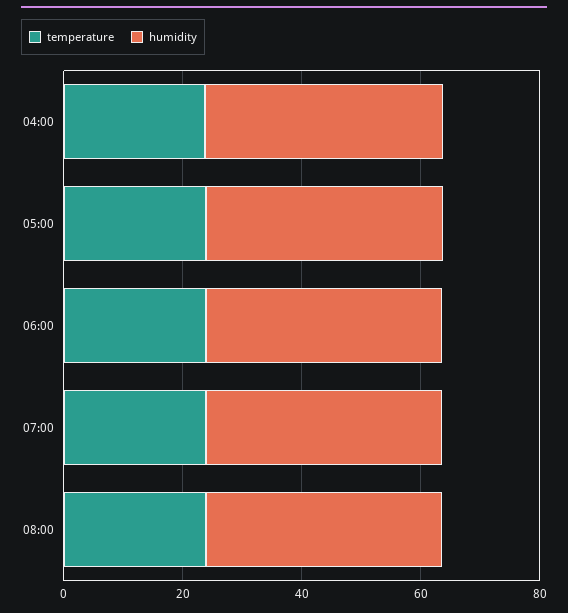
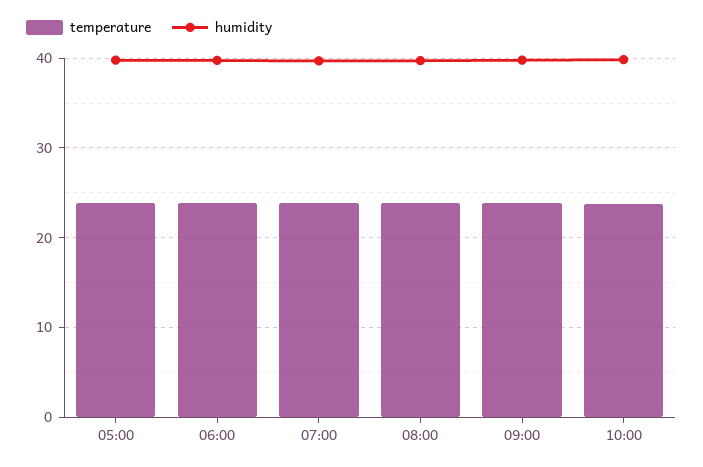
temperature, 04:00: 25 -> none
humidity, 04:00: 40 -> none
temperature, 09:00: none -> 24
humidity, 09:00: none -> 40
temperature, 10:00: none -> 24
humidity, 10:00: none -> 40

